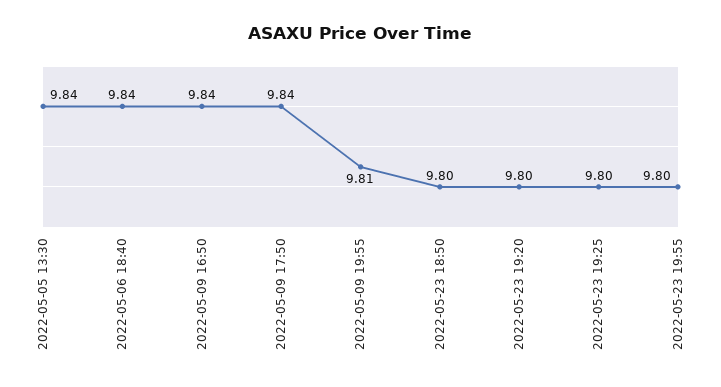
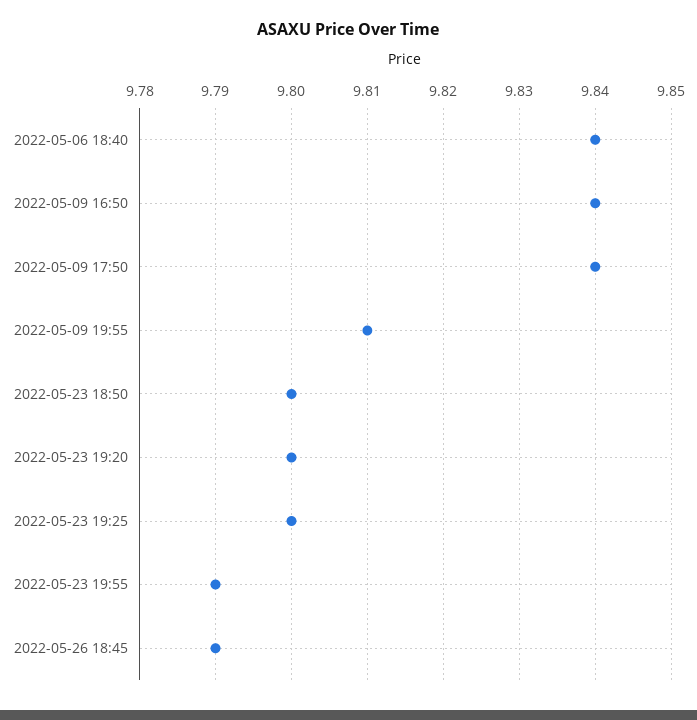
2022-05-05 13:30: 9.84 -> none
2022-05-23 19:55: 9.8 -> 9.79
2022-05-26 18:45: none -> 9.79

